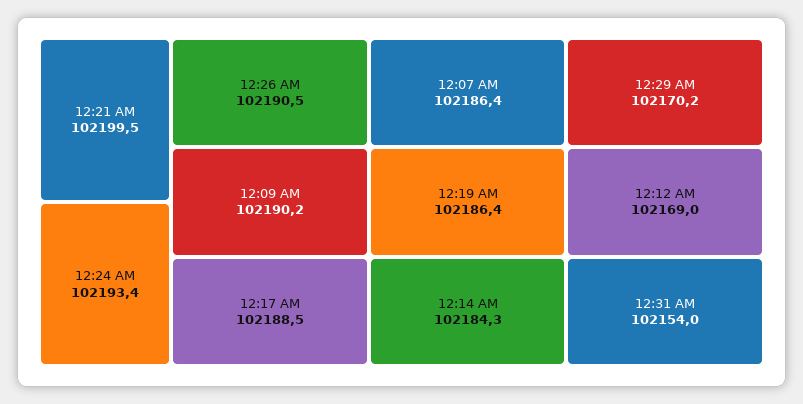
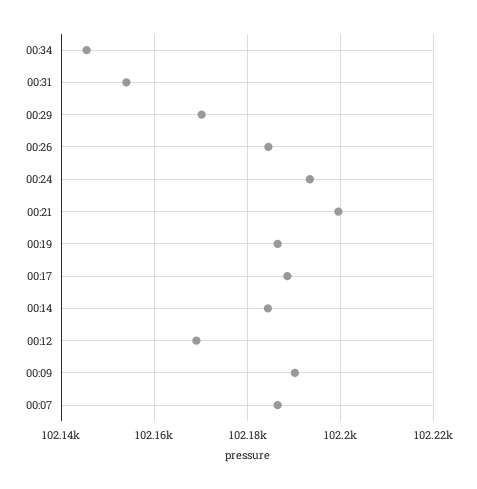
12:26 AM: 102190.5 -> 102184
00:34: none -> 102146

